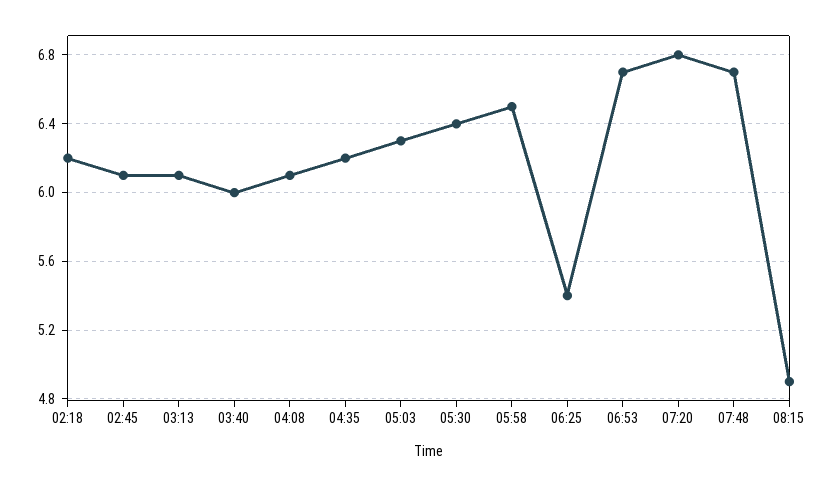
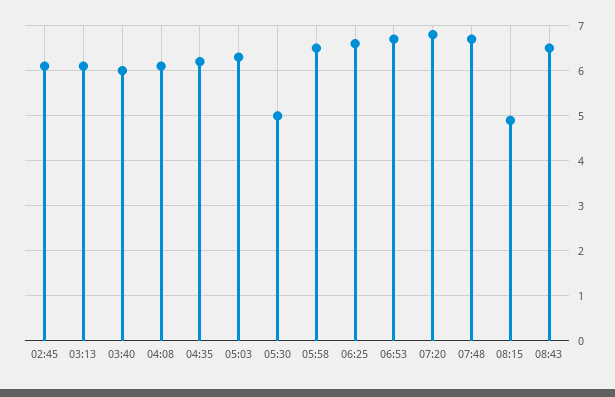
02:18: 6.2 -> none
05:30: 6.4 -> 5
06:25: 5.4 -> 6.5
08:43: none -> 6.5

